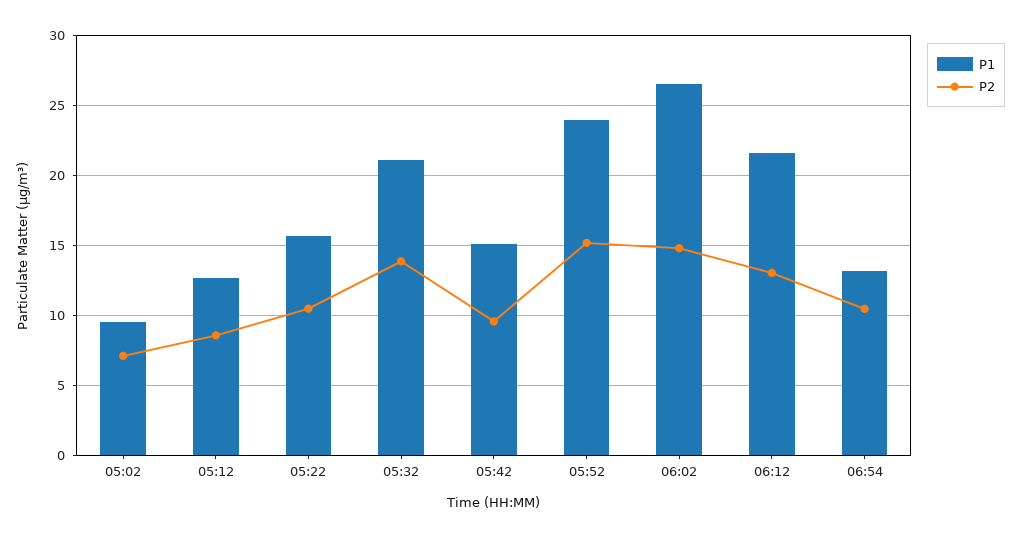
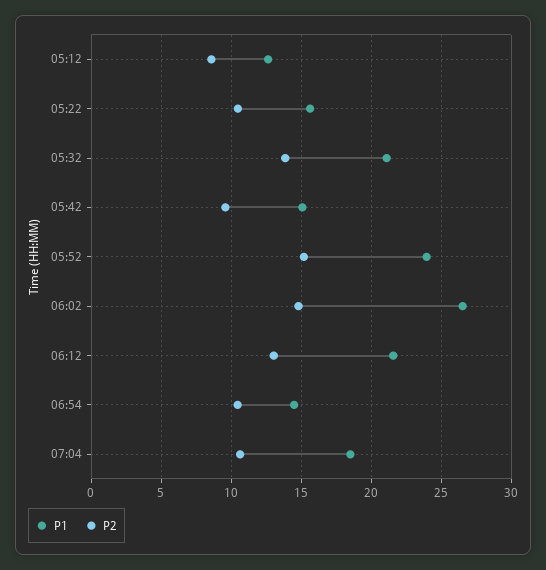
P1, 05:02: 9.5 -> none
P2, 05:02: 7 -> none
P1, 06:54: 13 -> 14.5
P1, 07:04: none -> 18.5
P2, 07:04: none -> 10.5

